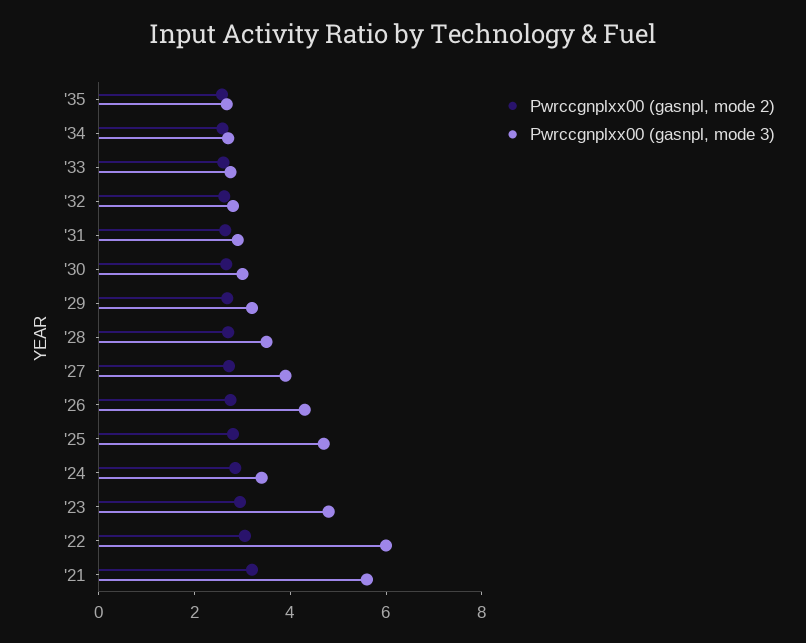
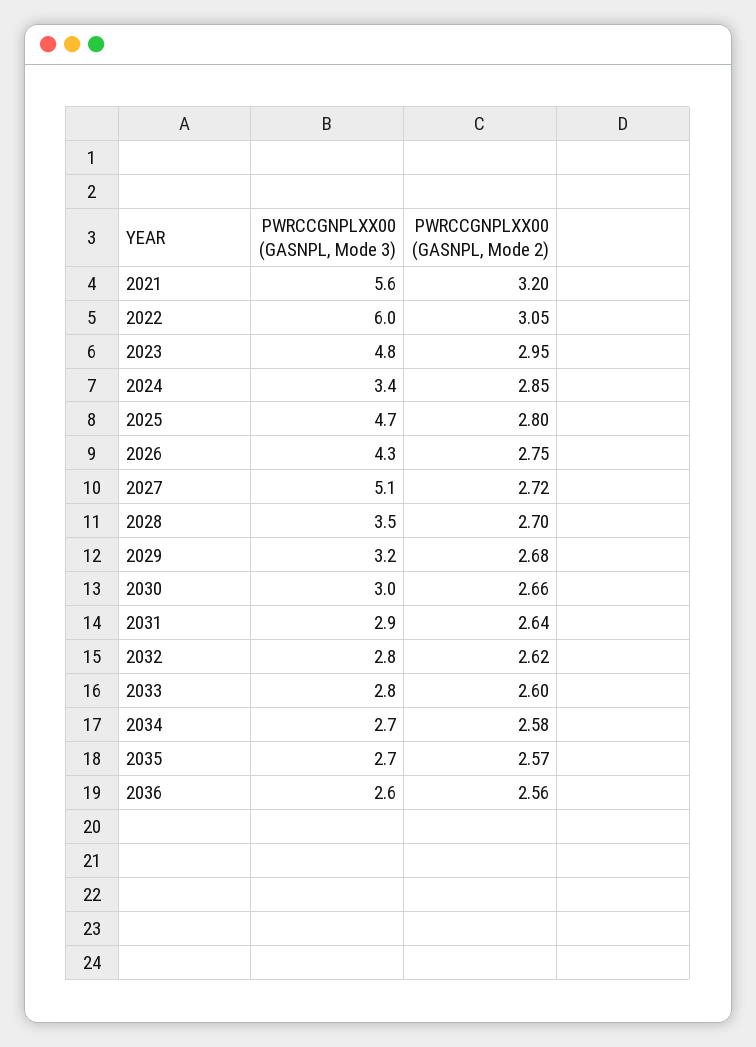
Pwrccgnplxx00 (gasnpl, mode 3), '27: 4 -> 5.1
Pwrccgnplxx00 (gasnpl, mode 3), 2036: none -> 2.6
Pwrccgnplxx00 (gasnpl, mode 2), 2036: none -> 2.56

